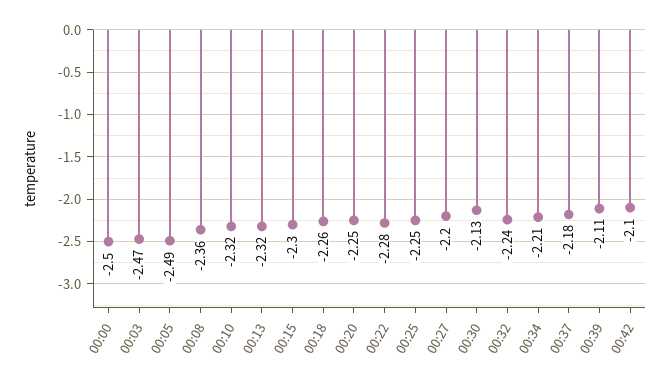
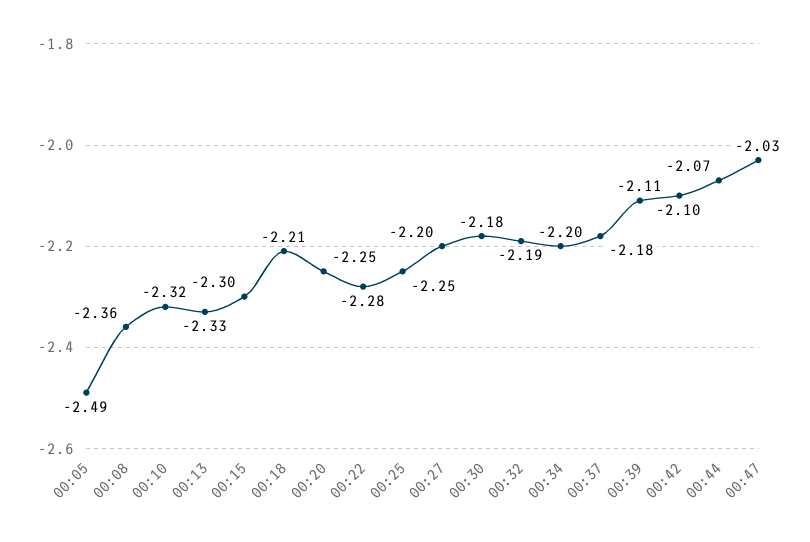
00:00: -2.5 -> none
00:03: -2.47 -> none
00:13: -2.32 -> -2.33
00:18: -2.26 -> -2.21
00:30: -2.13 -> -2.18
00:32: -2.24 -> -2.19
00:34: -2.21 -> -2.2
00:44: none -> -2.07
00:47: none -> -2.03

